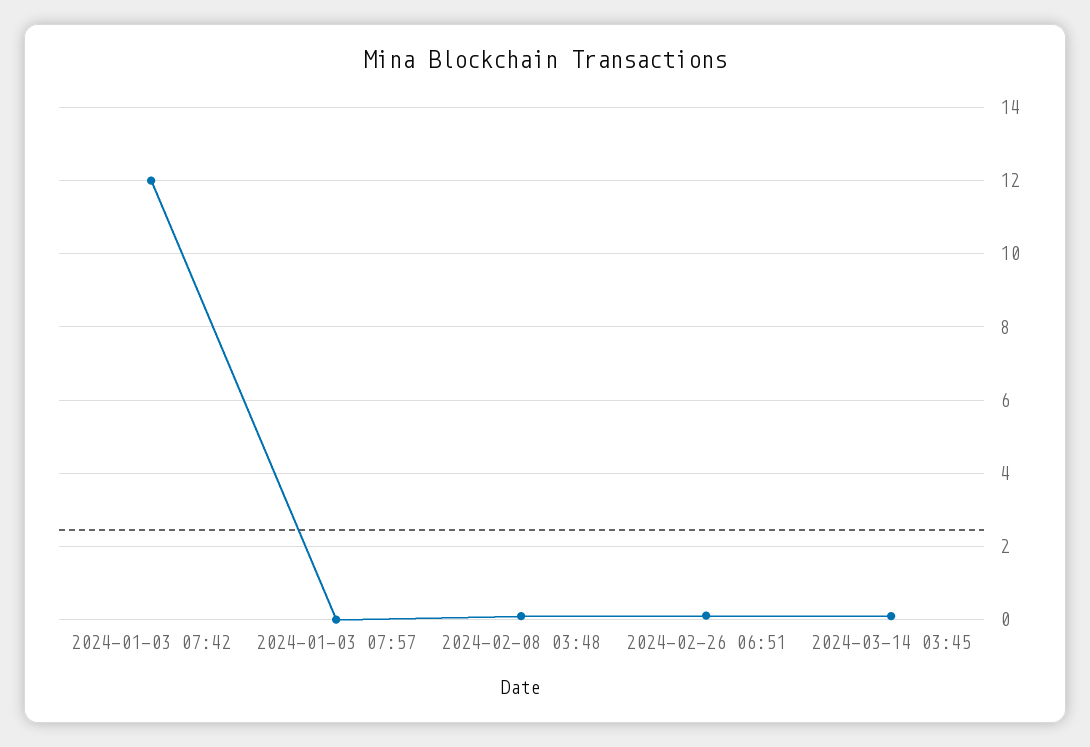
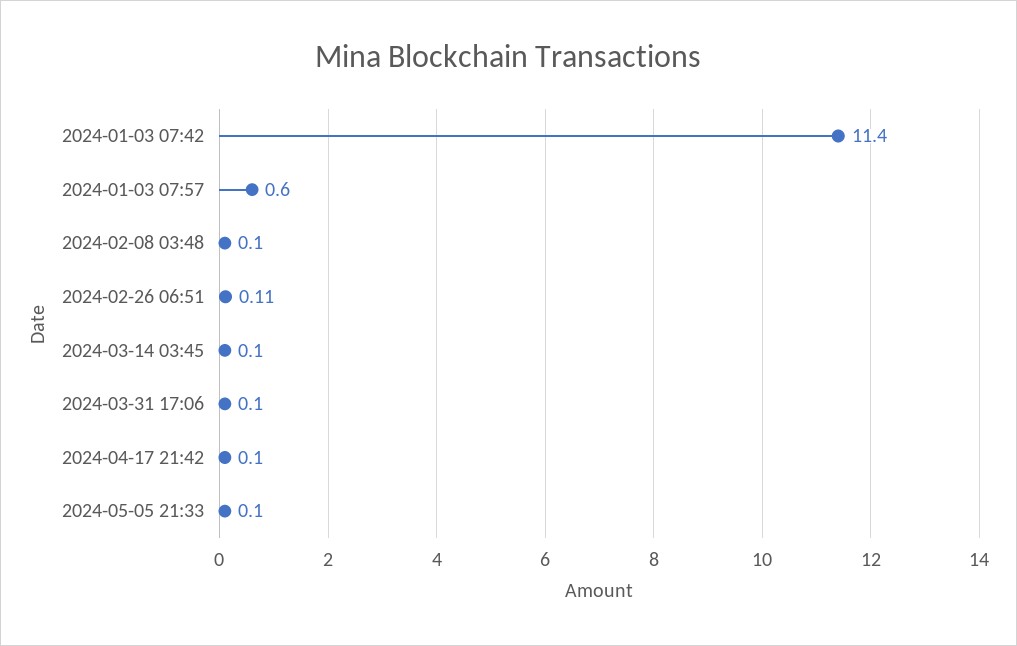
2024-01-03 07:42: 12 -> 11.4
2024-01-03 07:57: 0 -> 0.6
2024-03-31 17:06: none -> 0.1
2024-04-17 21:42: none -> 0.1
2024-05-05 21:33: none -> 0.1

